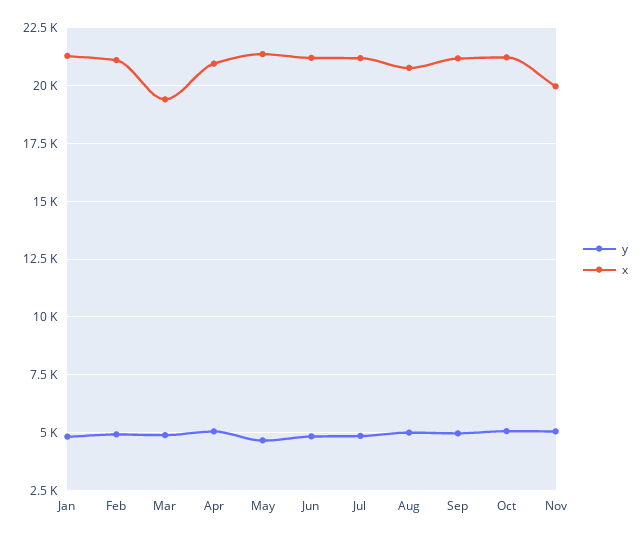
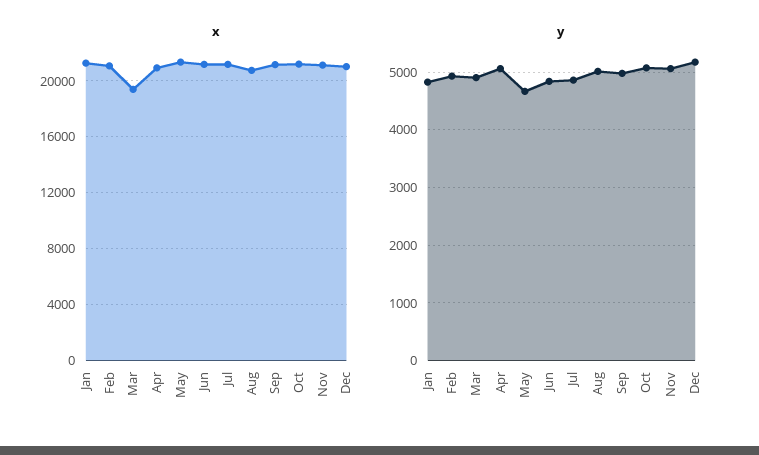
x, Nov: 20000 -> 21000
x, Dec: none -> 21000
y, Dec: none -> 5200

